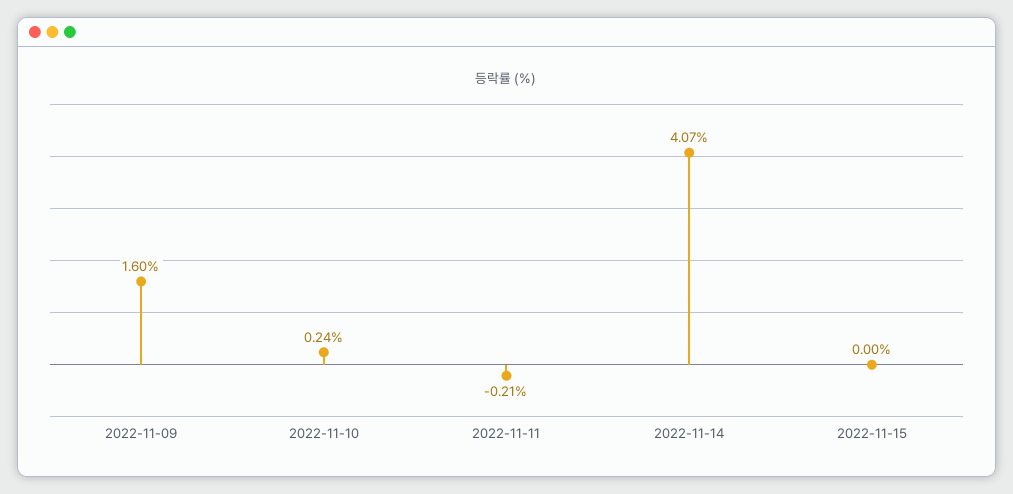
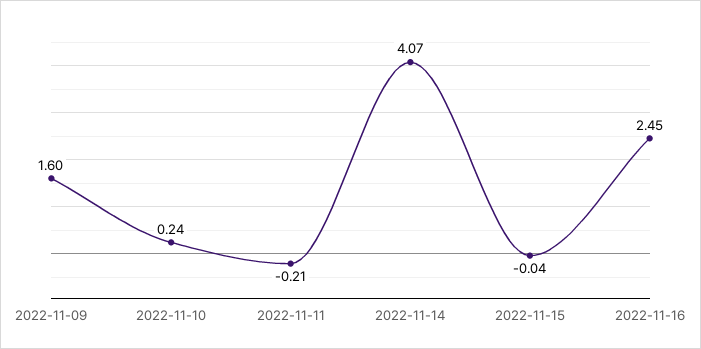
2022-11-15: 0 -> -0.04
2022-11-16: none -> 2.45

